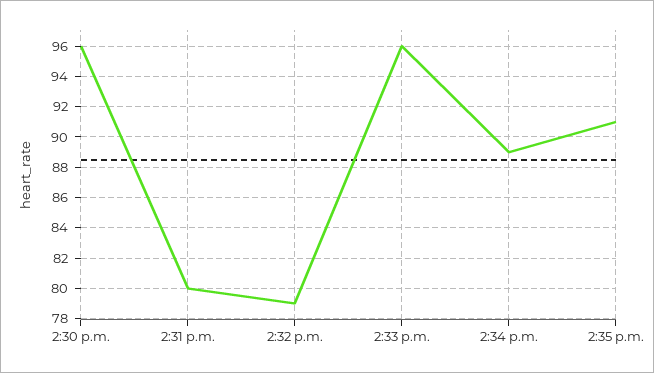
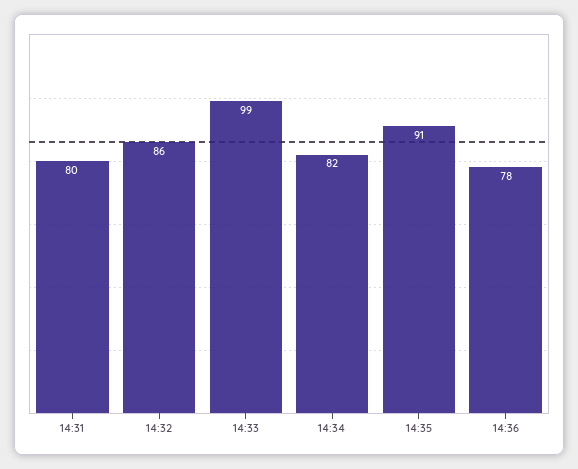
2:30 p.m.: 96 -> none
2:32 p.m.: 79 -> 86
2:33 p.m.: 96 -> 99
2:34 p.m.: 89 -> 82
14:36: none -> 78

